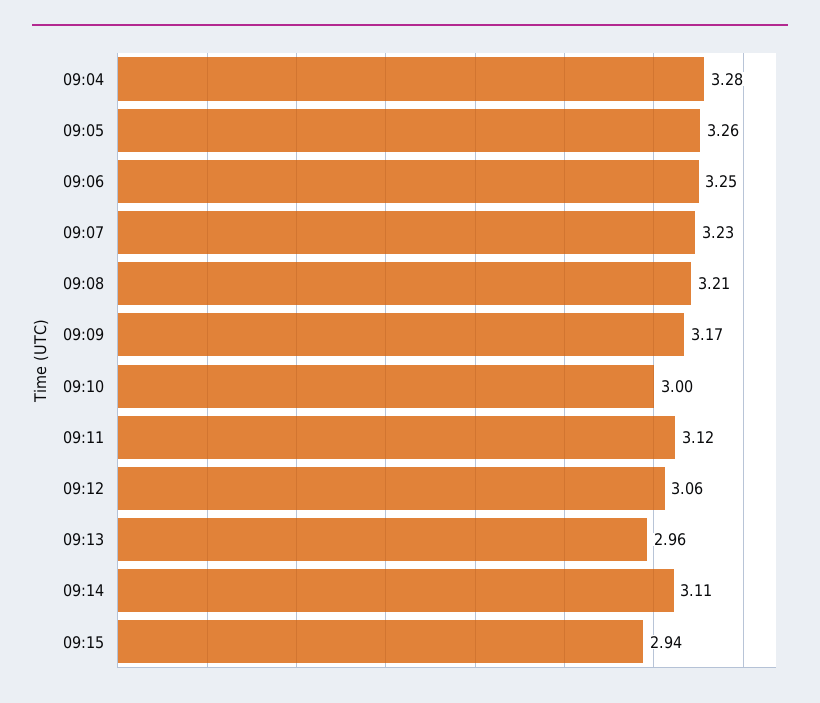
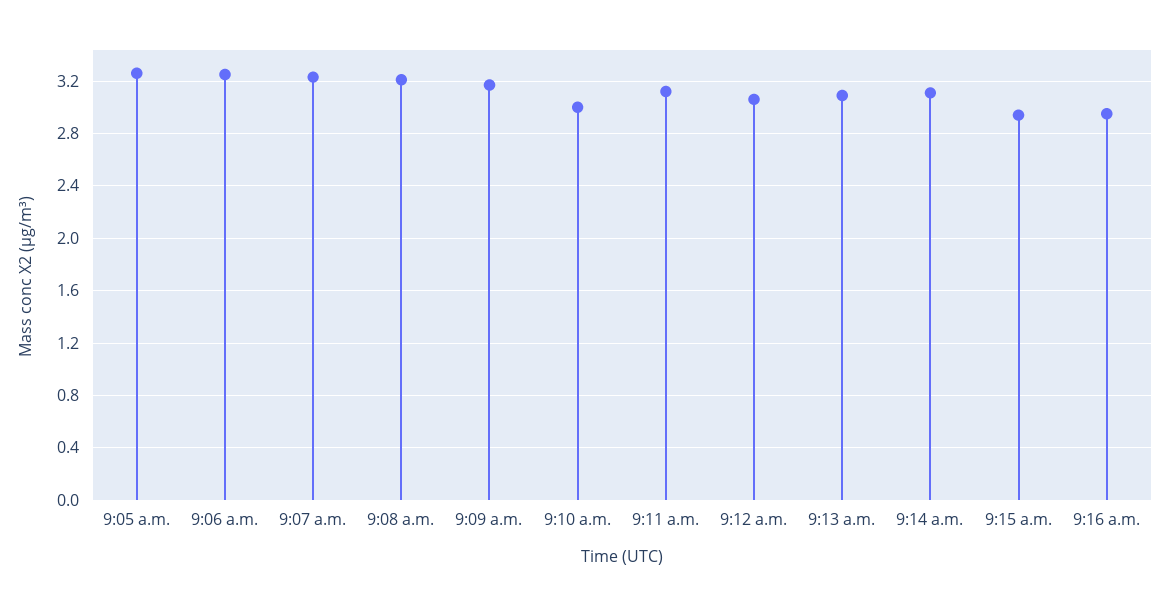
09:04: 3.28 -> none
09:13: 2.96 -> 3.1
9:16 a.m.: none -> 2.95

